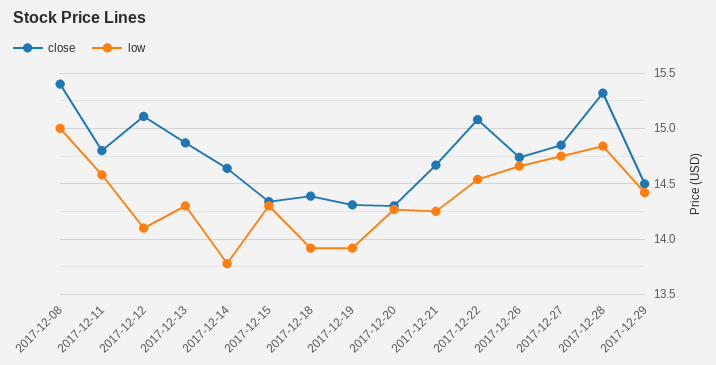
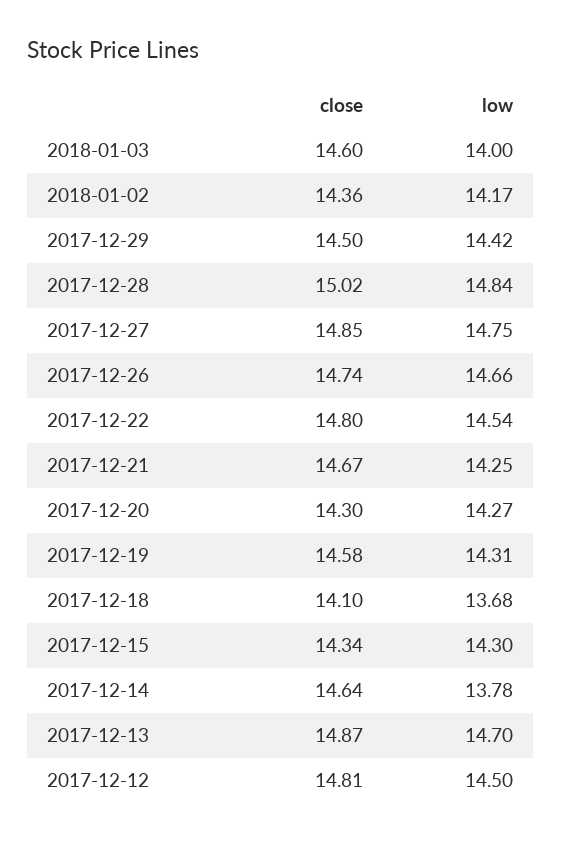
close, 2017-12-08: 15.4 -> none
low, 2017-12-08: 15 -> none
close, 2017-12-11: 14.8 -> none
low, 2017-12-11: 14.6 -> none
close, 2017-12-12: 15.1 -> 14.81
low, 2017-12-12: 14.1 -> 14.5
low, 2017-12-13: 14.3 -> 14.7
close, 2017-12-18: 14.4 -> 14.1
low, 2017-12-18: 13.9 -> 13.68
close, 2017-12-19: 14.3 -> 14.58
low, 2017-12-19: 13.9 -> 14.31
close, 2017-12-22: 15.1 -> 14.8
close, 2017-12-28: 15.3 -> 15.02
close, 2018-01-03: none -> 14.6
low, 2018-01-03: none -> 14
close, 2018-01-02: none -> 14.36
low, 2018-01-02: none -> 14.17

